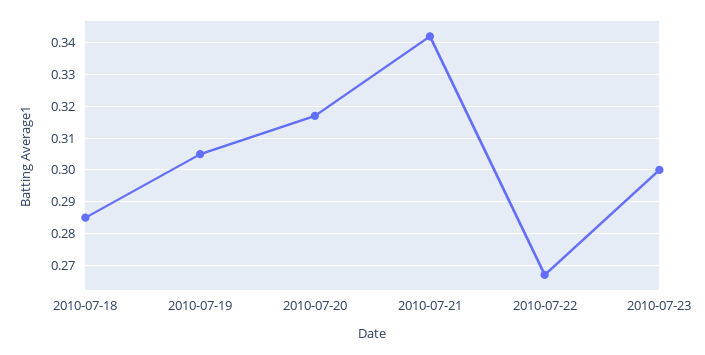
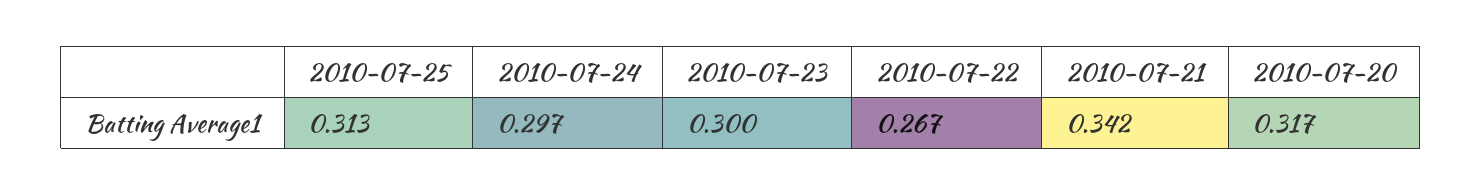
2010-07-18: 0.285 -> none
2010-07-19: 0.305 -> none
2010-07-25: none -> 0.313
2010-07-24: none -> 0.297

